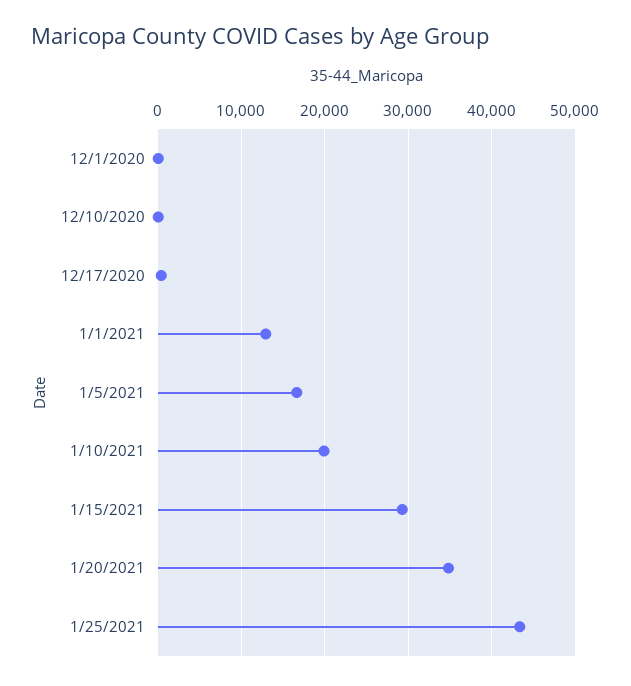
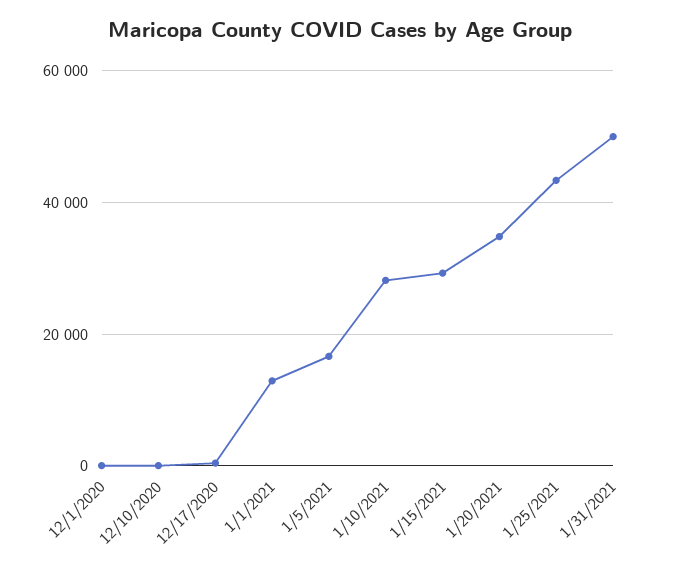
1/10/2021: 20000 -> 28000
1/31/2021: none -> 50000

